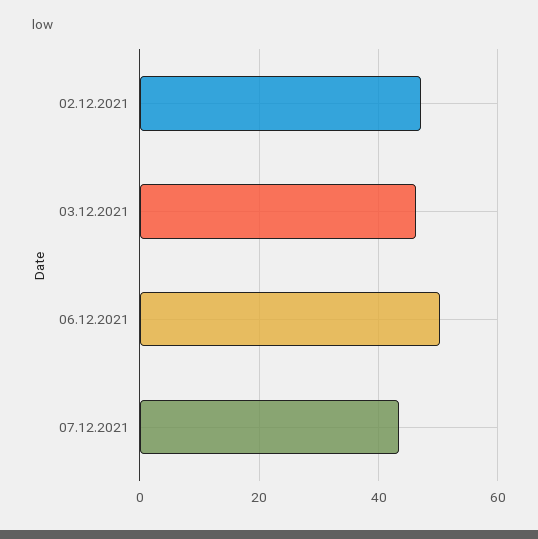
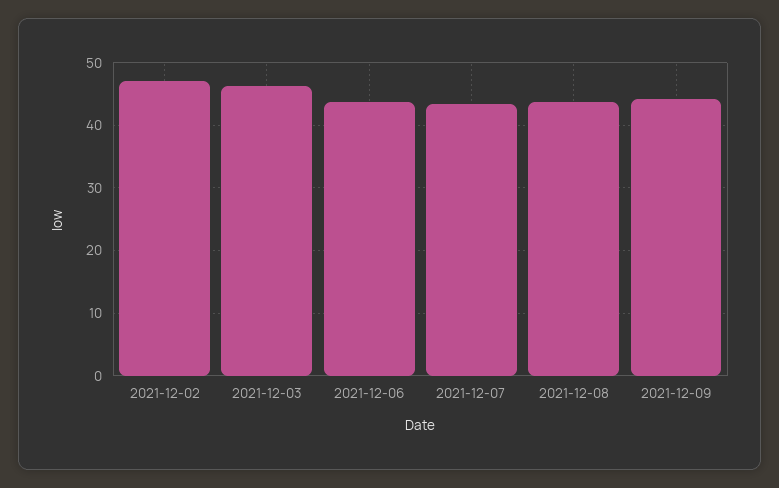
06.12.2021: 50 -> 44
2021-12-08: none -> 44
2021-12-09: none -> 44

